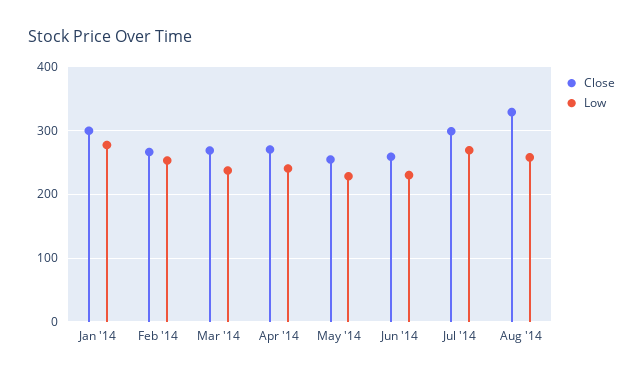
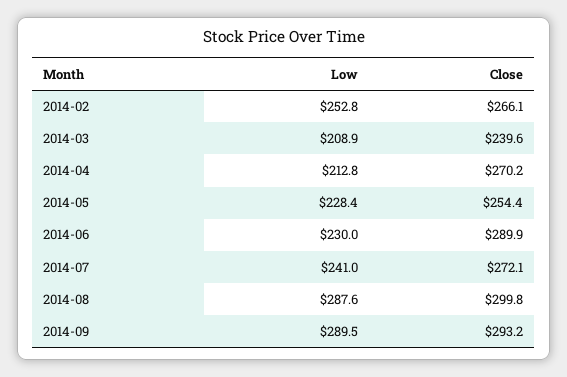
Close, Jan '14: 300 -> none
Low, Jan '14: 280 -> none
Close, Mar '14: 270 -> 239.6
Low, Mar '14: 240 -> 208.9
Low, Apr '14: 240 -> 212.8
Close, Jun '14: 260 -> 289.9
Close, Jul '14: 300 -> 272.1
Low, Jul '14: 270 -> 241
Close, Aug '14: 330 -> 299.8
Low, Aug '14: 260 -> 287.6
Low, 2014-09: none -> 289.5
Close, 2014-09: none -> 293.2

